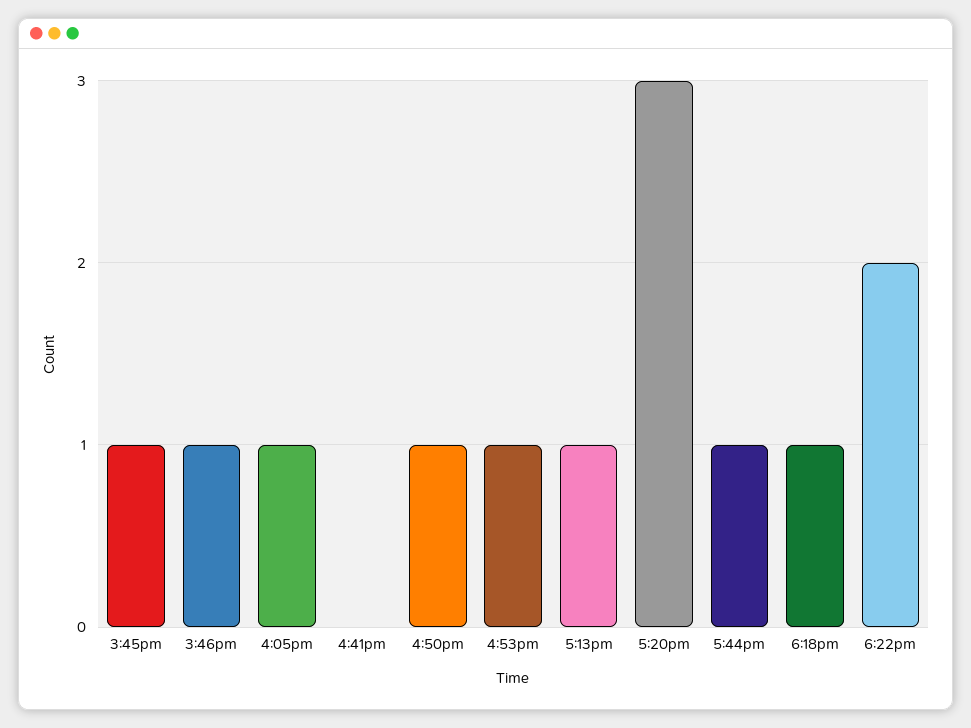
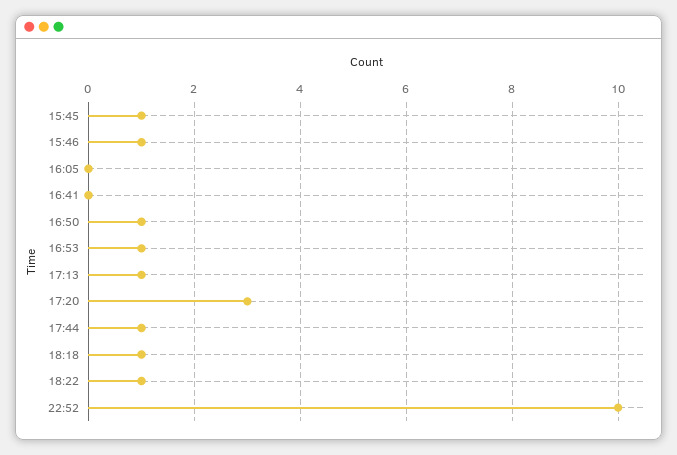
4:05pm: 1 -> 0
6:22pm: 2 -> 1
22:52: none -> 10

